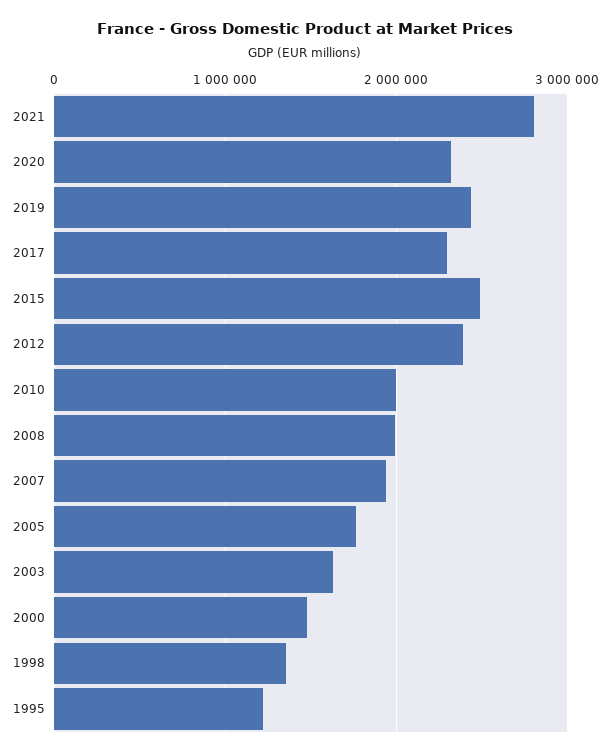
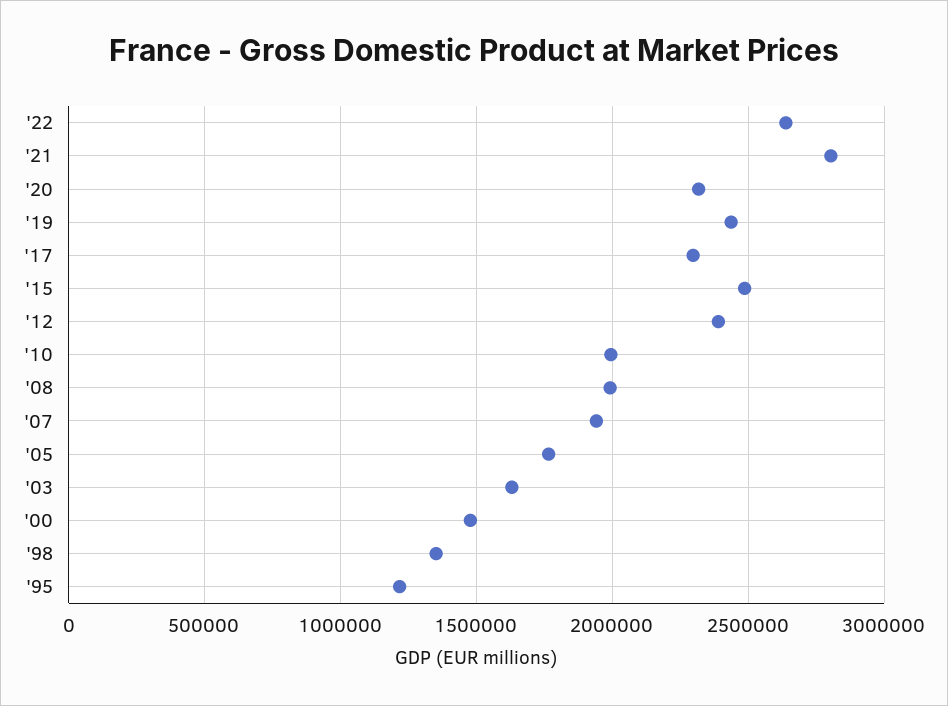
'22: none -> 2650000

